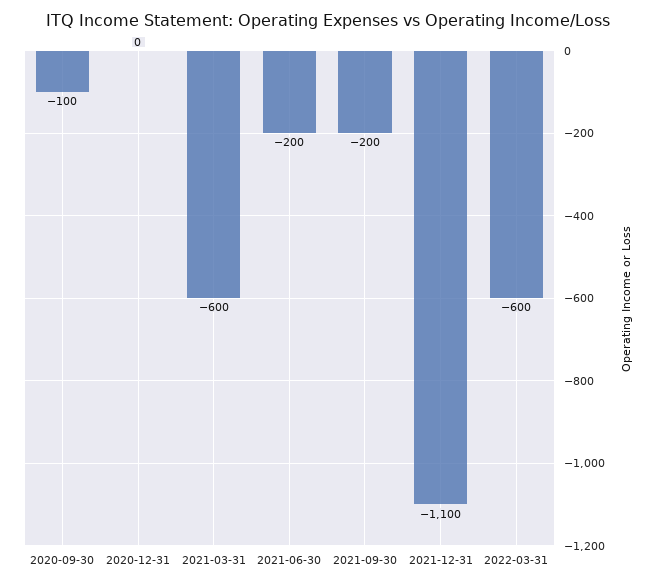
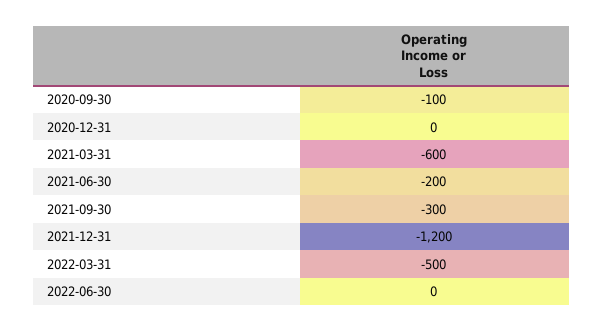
2021-09-30: -200 -> -300
2021-12-31: -1100 -> -1200
2022-03-31: -600 -> -500
2022-06-30: none -> 0

